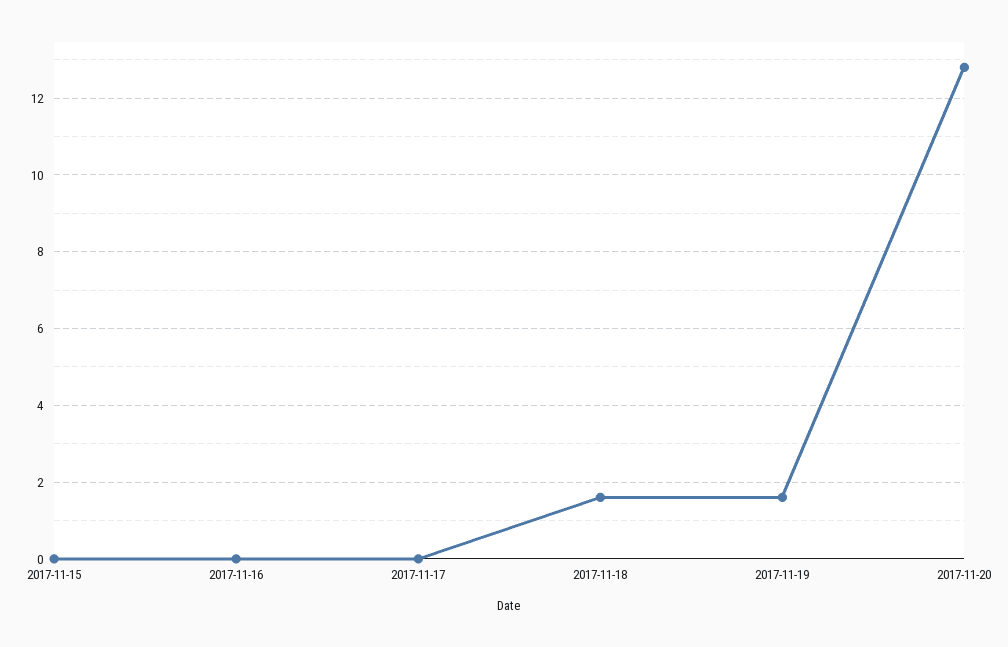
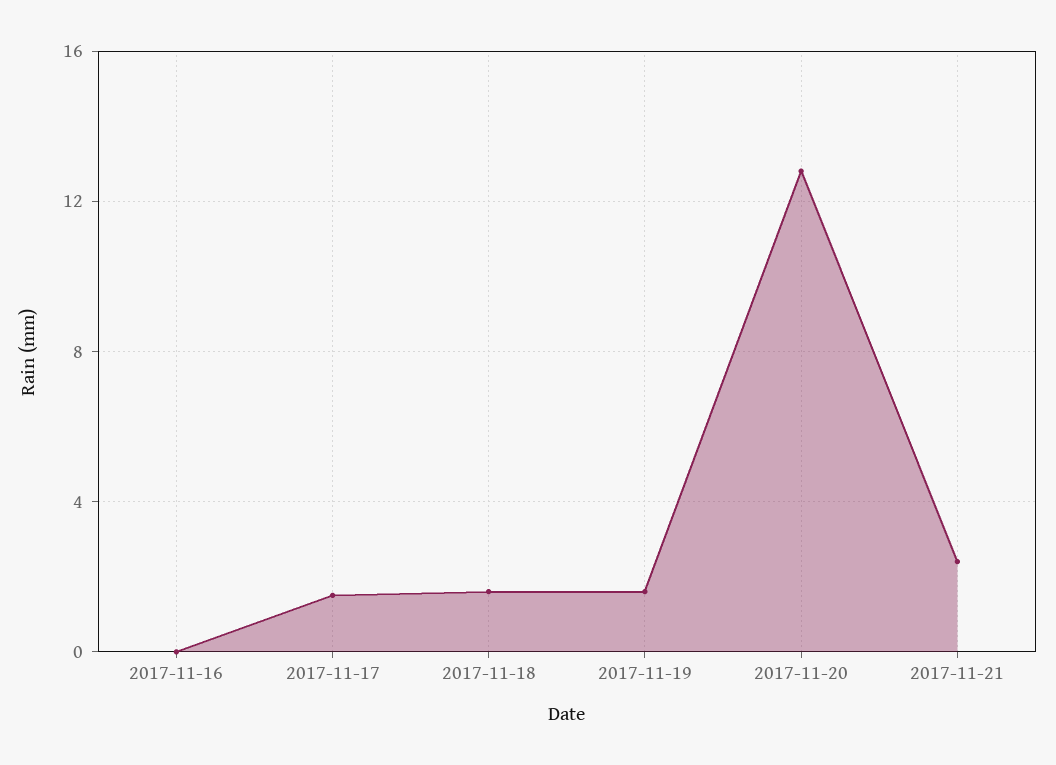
2017-11-15: 0 -> none
2017-11-17: 0 -> 1.5
2017-11-21: none -> 2.5

